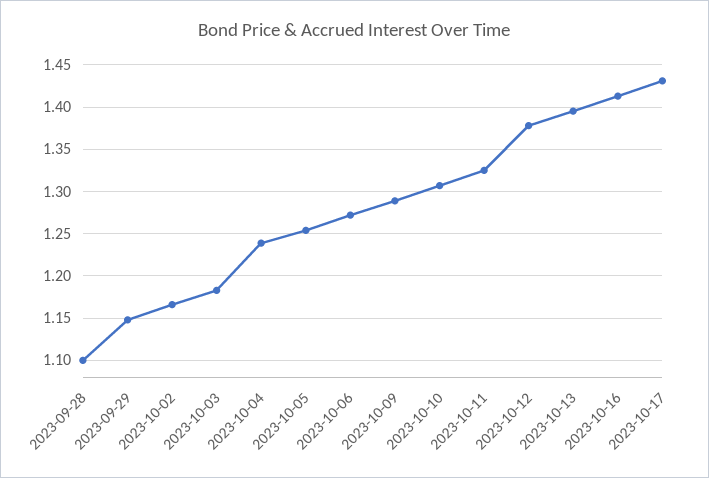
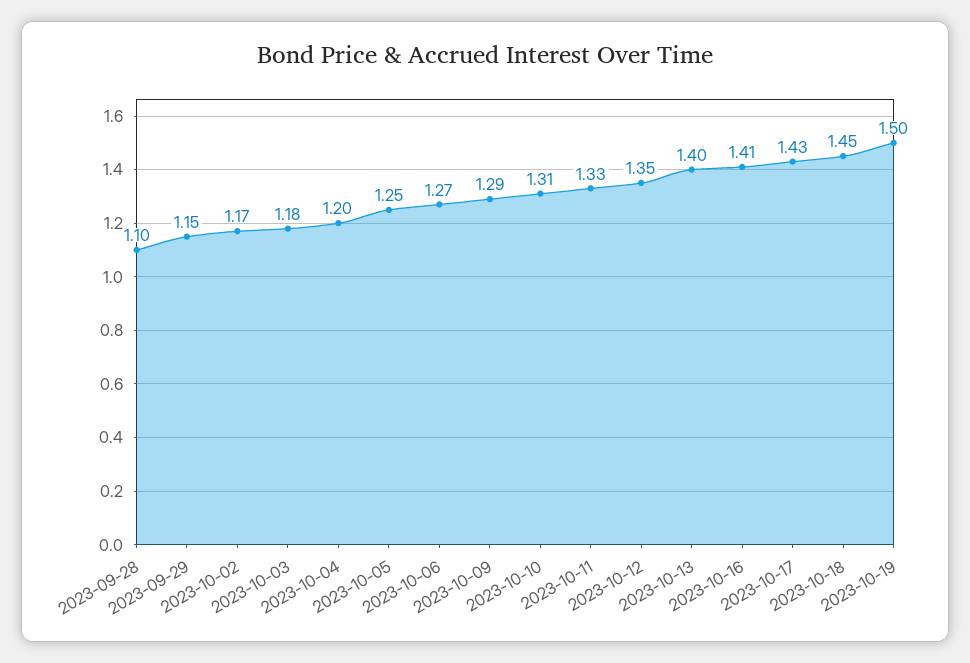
2023-10-04: 1.24 -> 1.2
2023-10-12: 1.38 -> 1.35
2023-10-18: none -> 1.45
2023-10-19: none -> 1.5

